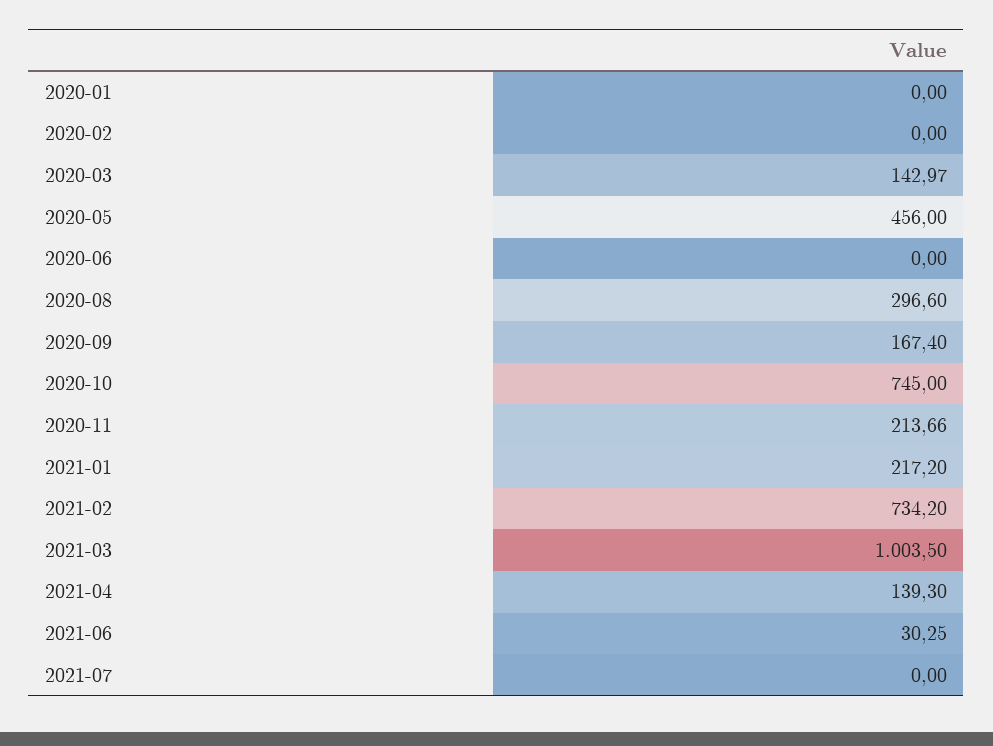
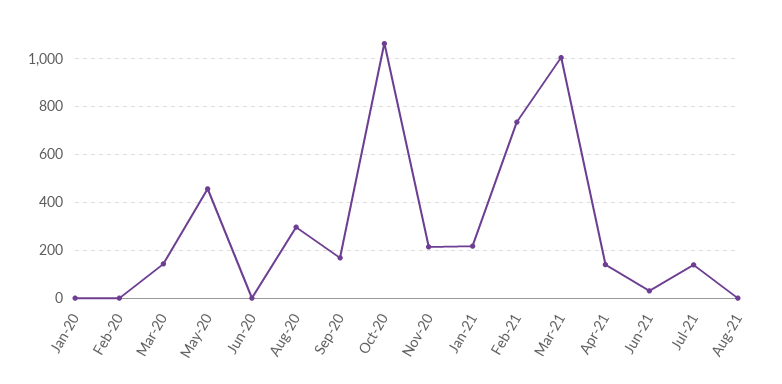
2020-10: 745 -> 1050
2021-07: 0 -> 150
Aug-21: none -> 0

